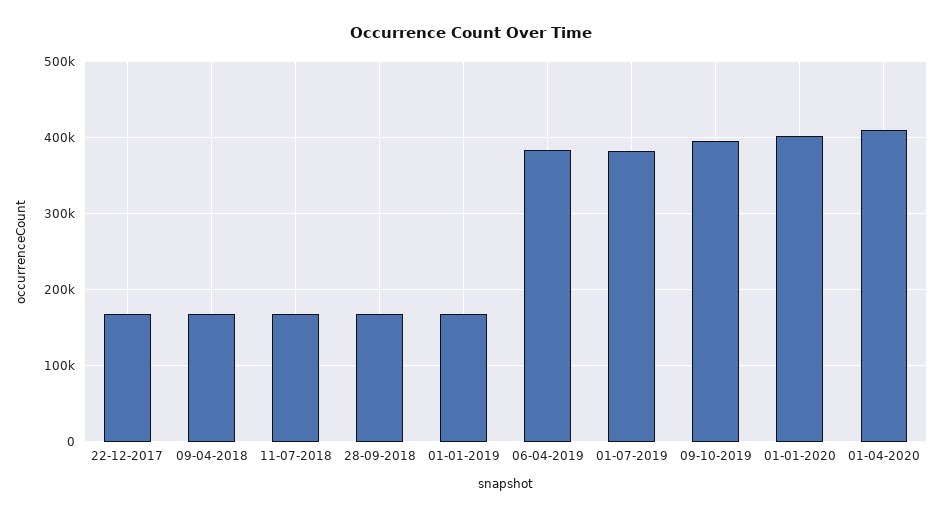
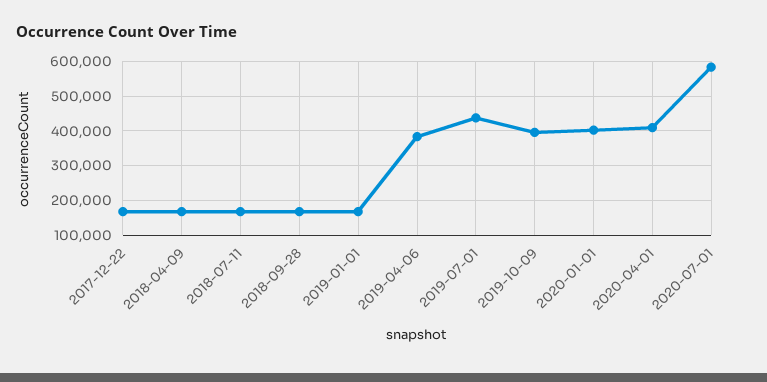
01-07-2019: 380000 -> 440000
2020-07-01: none -> 580000

